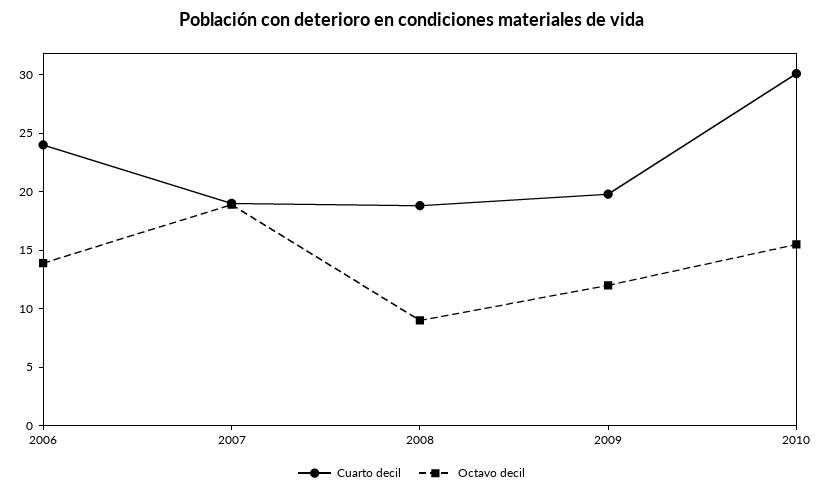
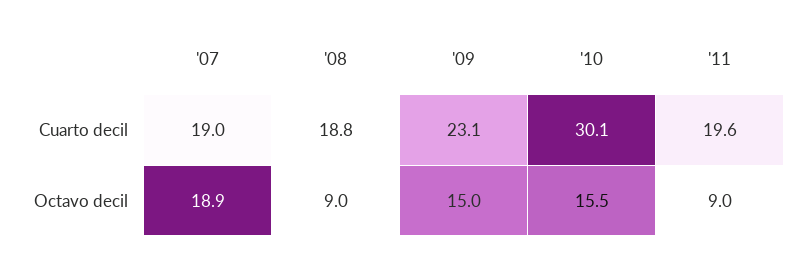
Cuarto decil, 2006: 24 -> none
Octavo decil, 2006: 14 -> none
Cuarto decil, 2009: 20 -> 23.1
Octavo decil, 2009: 12 -> 15
Cuarto decil, '11: none -> 19.6
Octavo decil, '11: none -> 9

